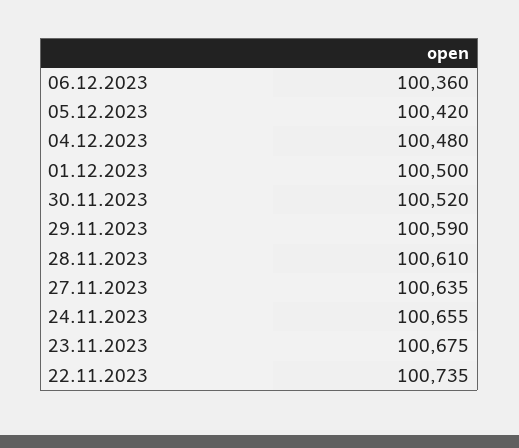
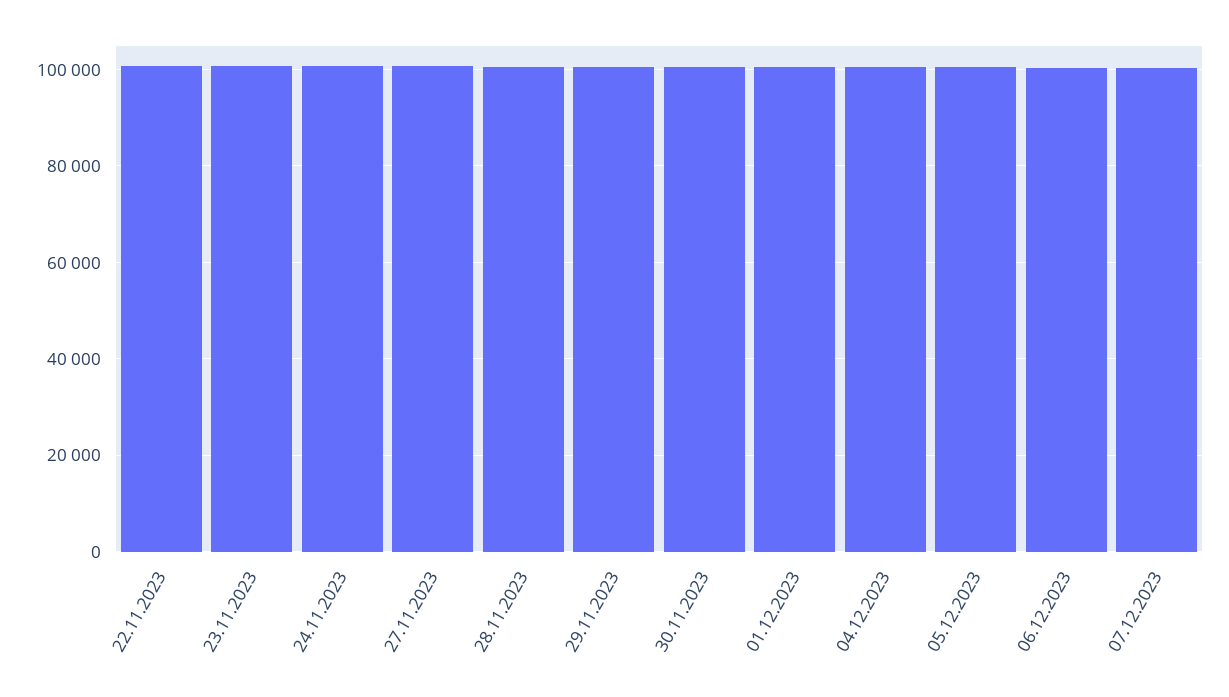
07.12.2023: none -> 100000

